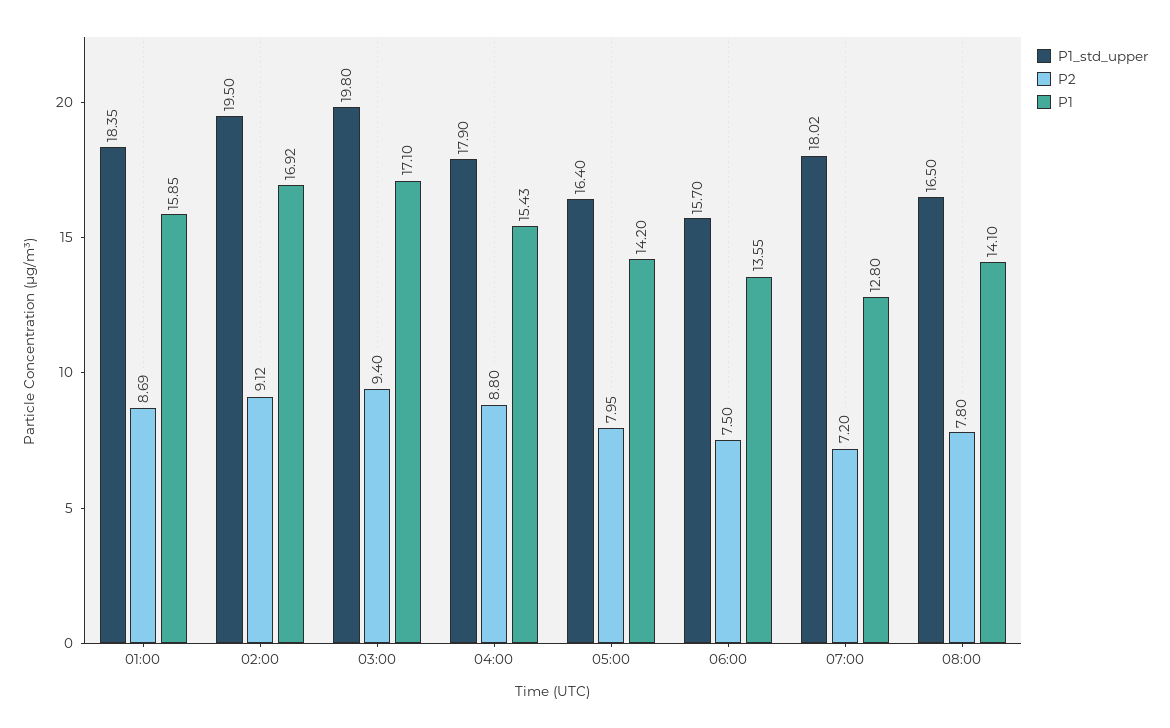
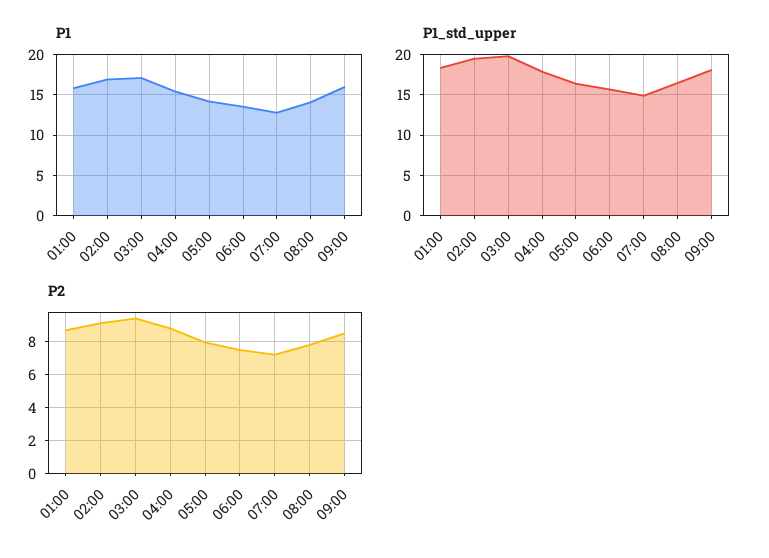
P1_std_upper, 07:00: 18.02 -> 15
P1, 09:00: none -> 16
P1_std_upper, 09:00: none -> 18
P2, 09:00: none -> 8.5

